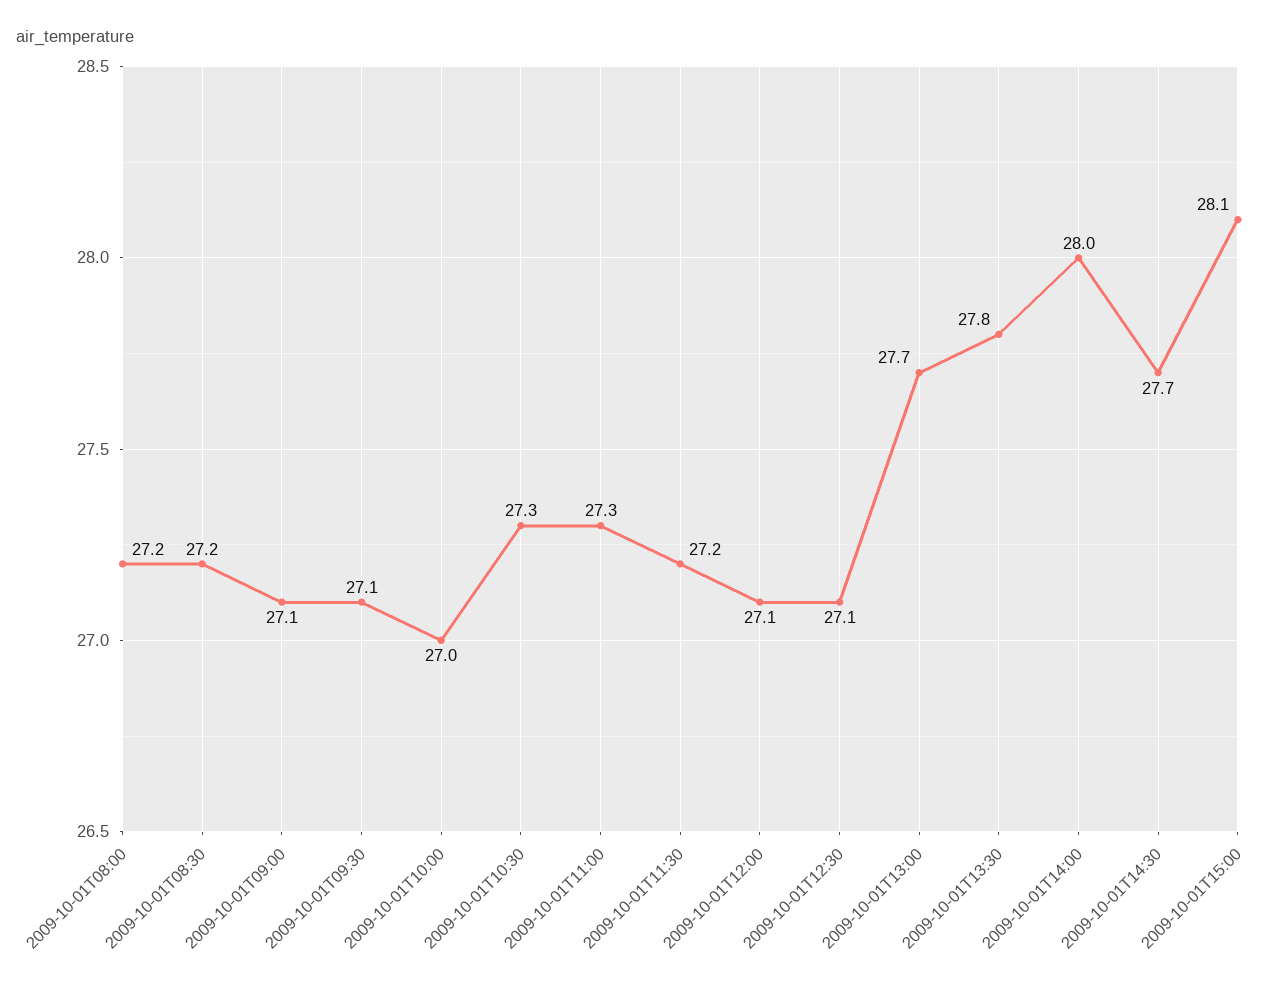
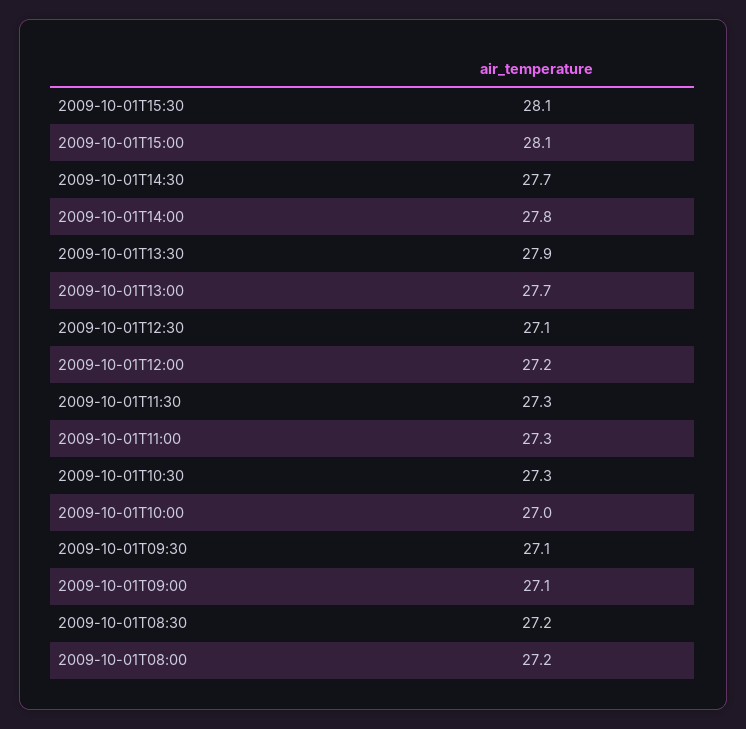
2009-10-01T11:30: 27.2 -> 27.3
2009-10-01T12:00: 27.1 -> 27.2
2009-10-01T13:30: 27.8 -> 27.9
2009-10-01T14:00: 28 -> 27.8
2009-10-01T15:30: none -> 28.1

